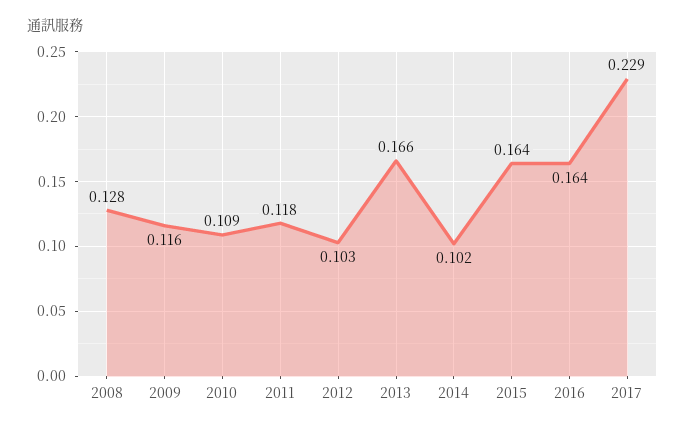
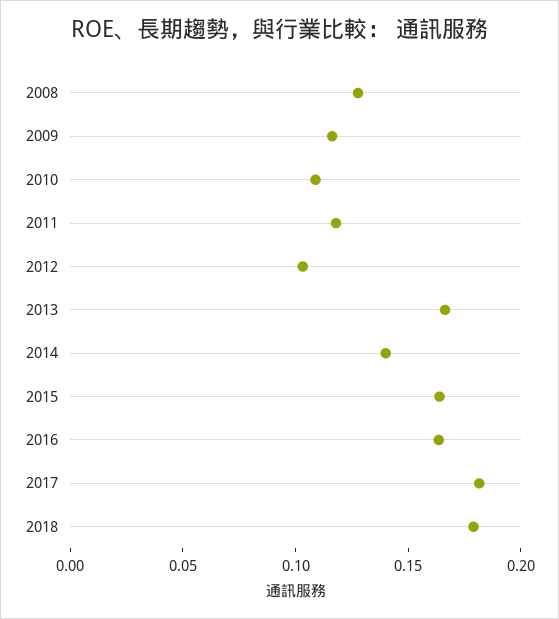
2014: 0.102 -> 0.14
2017: 0.229 -> 0.18
2018: none -> 0.18

